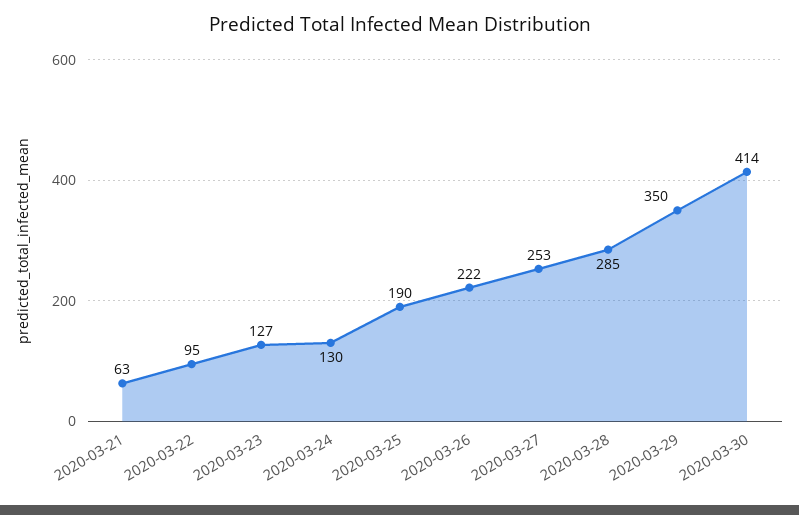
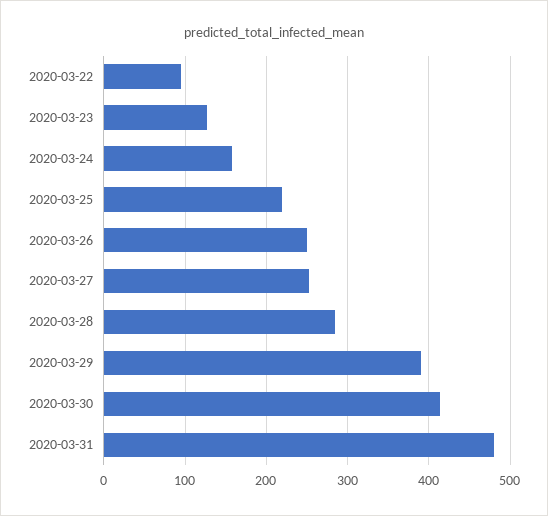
2020-03-21: 63 -> none
2020-03-24: 130 -> 160
2020-03-25: 190 -> 220
2020-03-26: 222 -> 250
2020-03-29: 350 -> 390
2020-03-31: none -> 480

